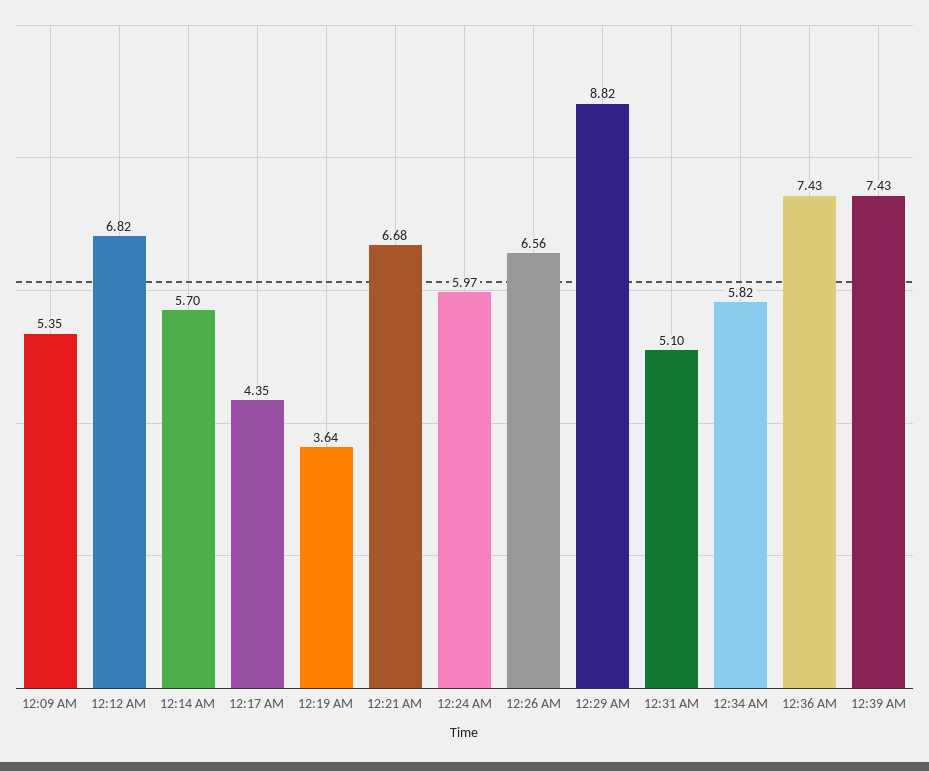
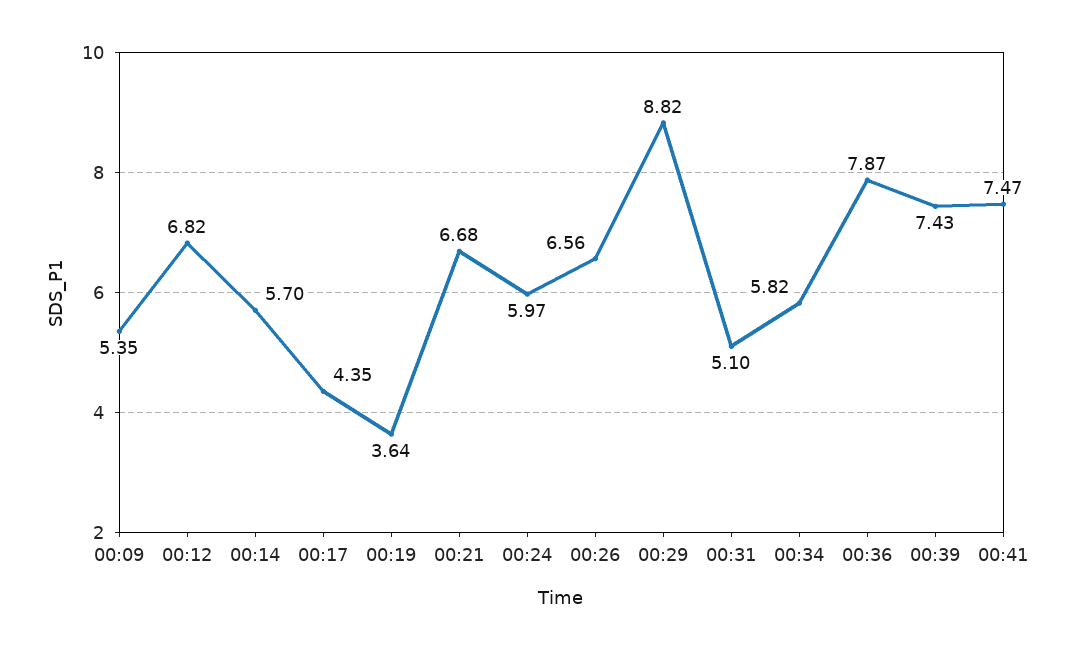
12:36 AM: 7.43 -> 7.87
00:41: none -> 7.47

